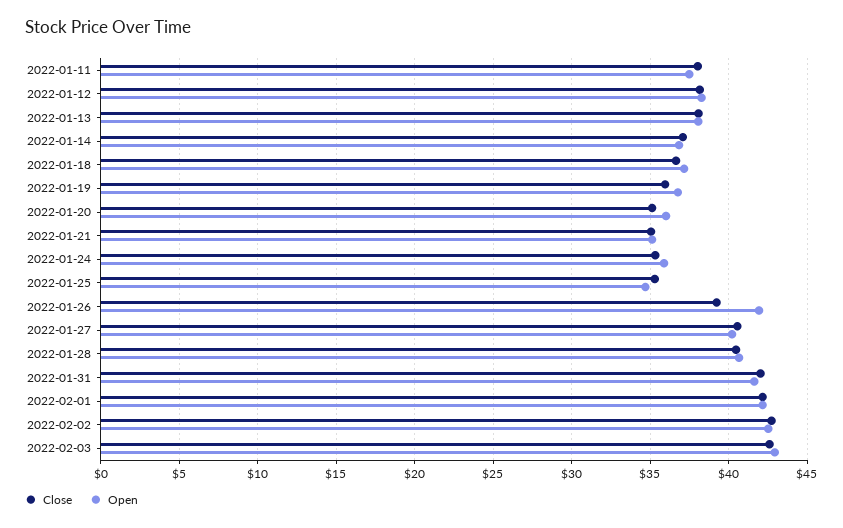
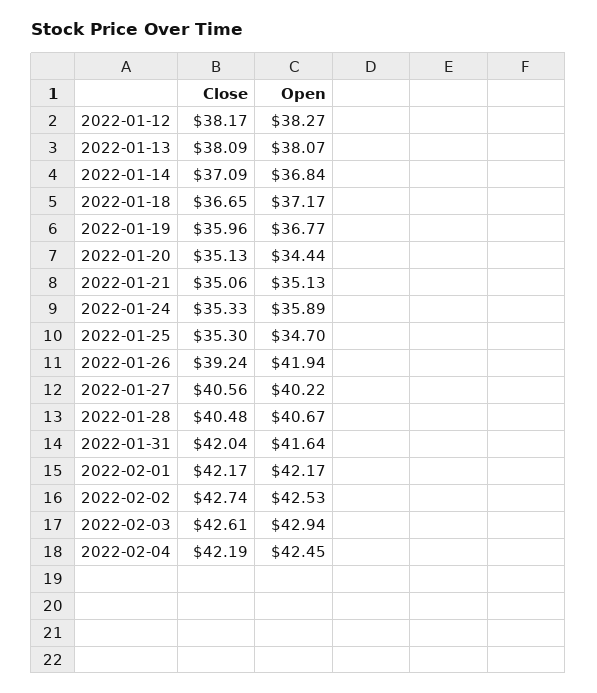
Close, 2022-01-11: 38 -> none
Open, 2022-01-11: 37.5 -> none
Open, 2022-01-20: 36 -> 34.44
Close, 2022-02-04: none -> 42.19
Open, 2022-02-04: none -> 42.45

